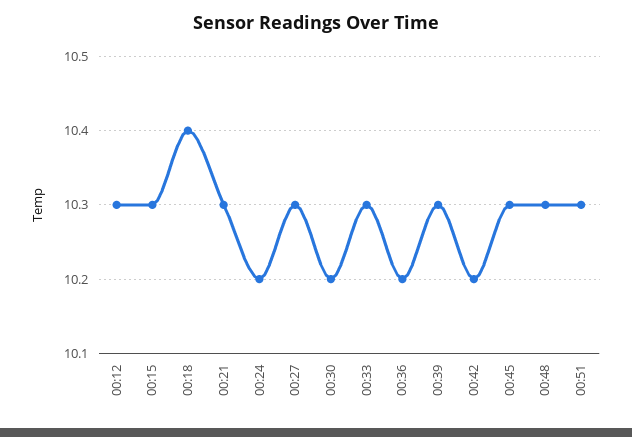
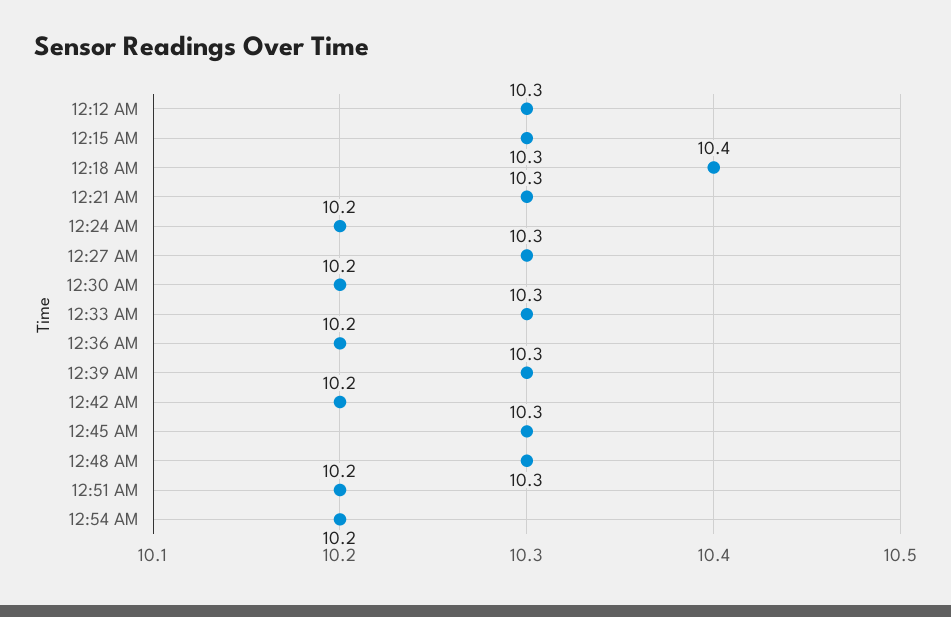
00:51: 10.3 -> 10.2
12:54 AM: none -> 10.2

